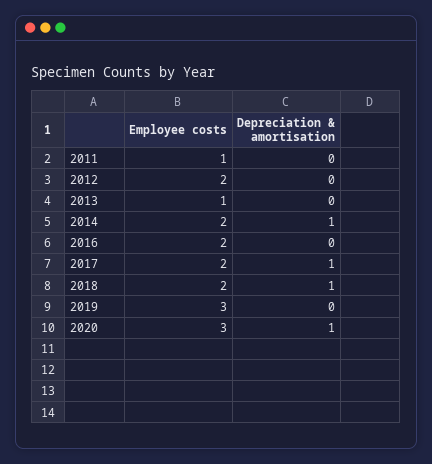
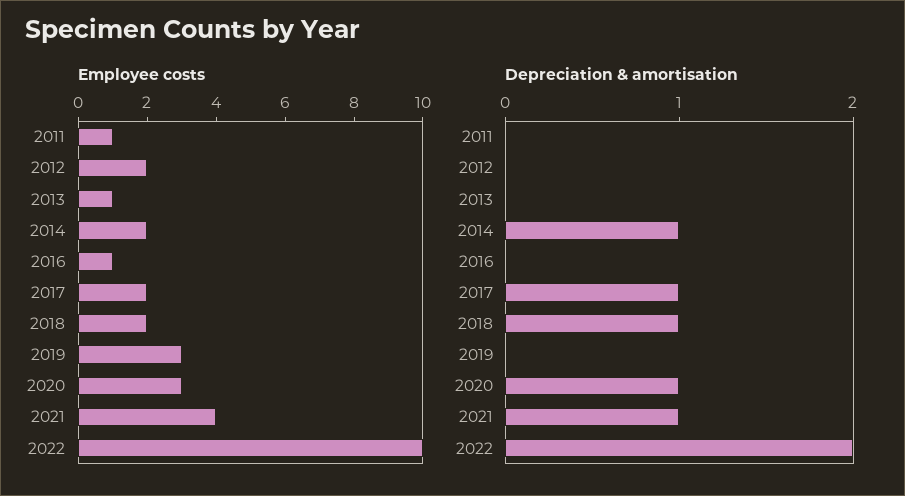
Employee costs, 2016: 2 -> 1
Employee costs, 2021: none -> 4
Employee costs, 2022: none -> 10
Depreciation & amortisation, 2021: none -> 1
Depreciation & amortisation, 2022: none -> 2

